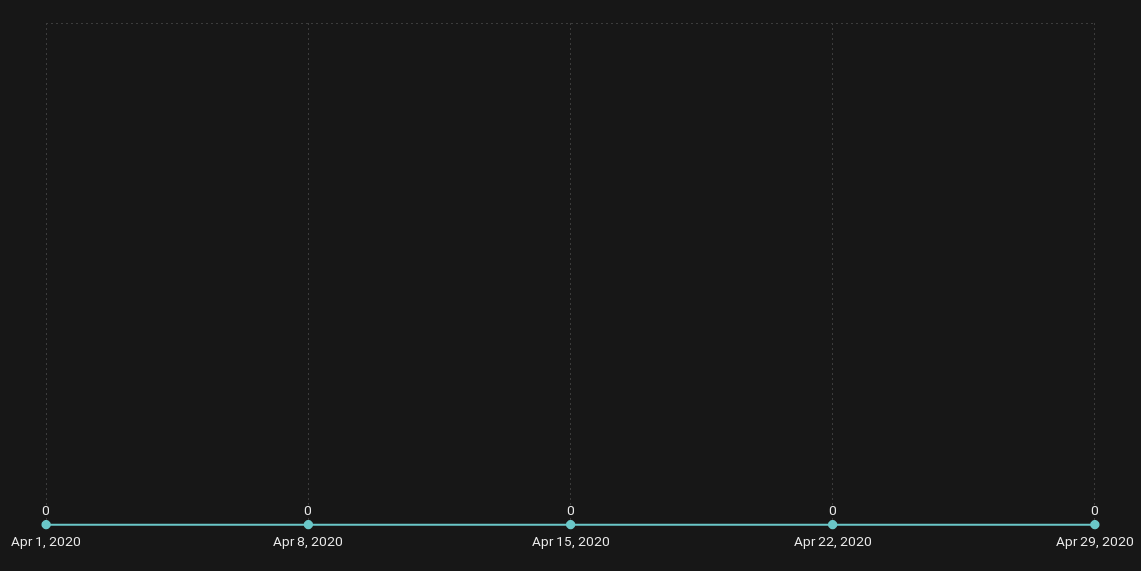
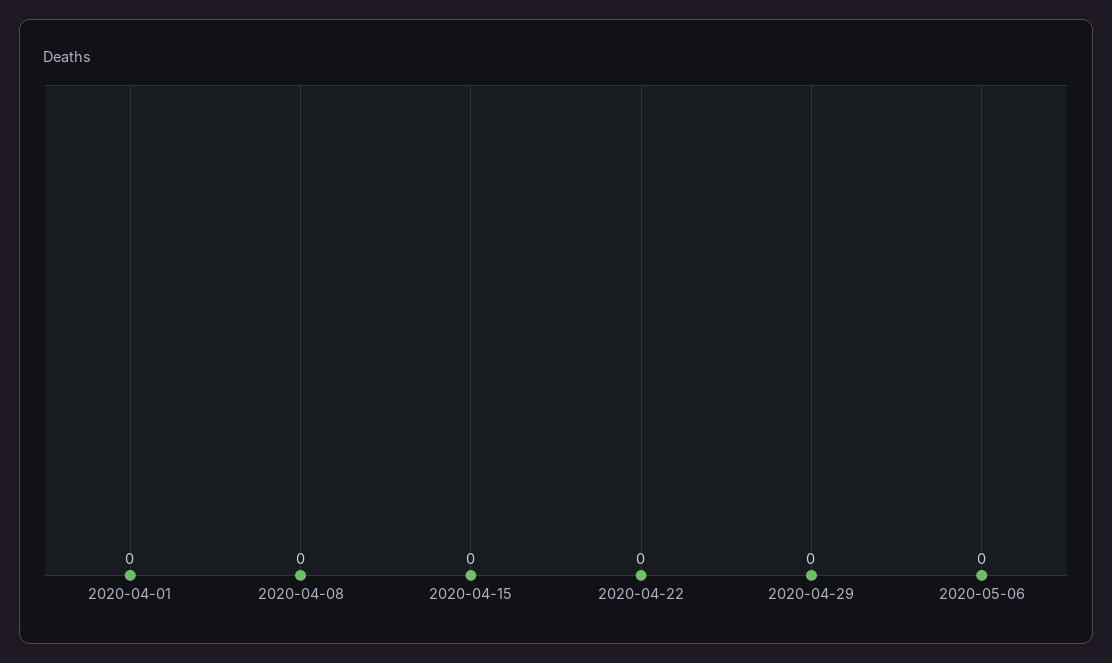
2020-05-06: none -> 0

